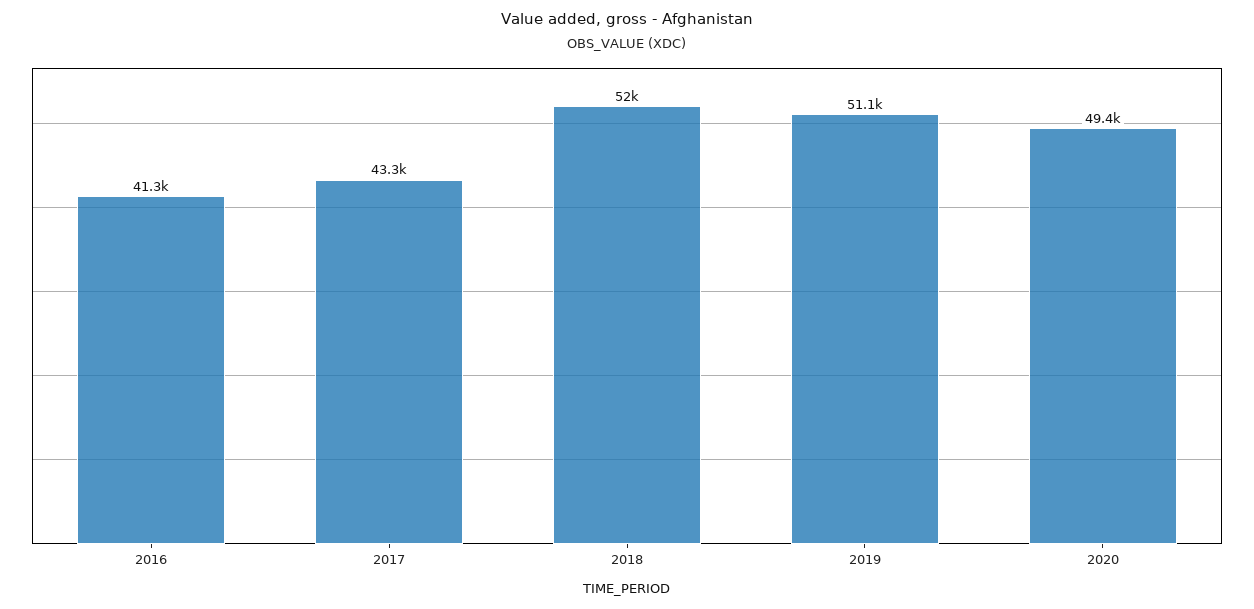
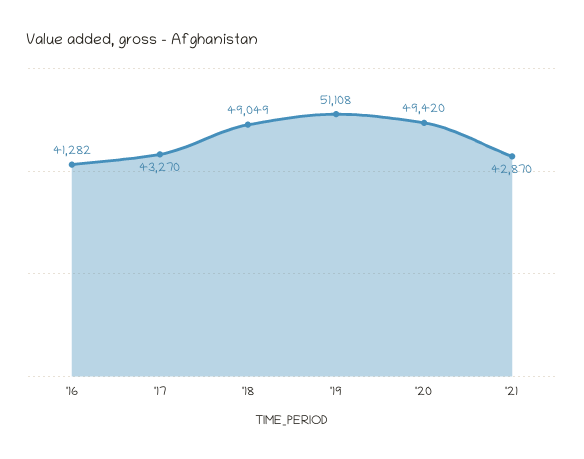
2018: 52000 -> 49049
'21: none -> 42870

